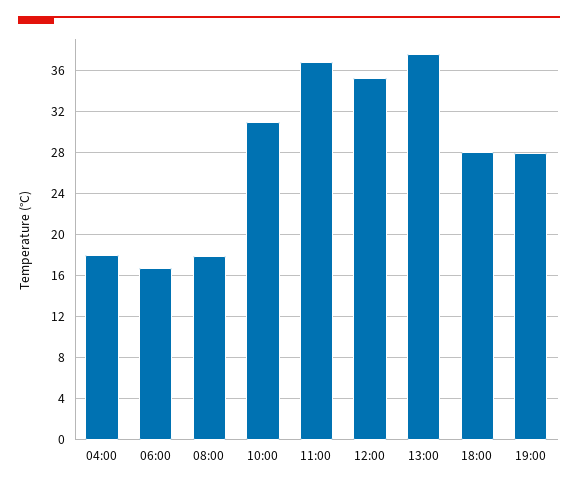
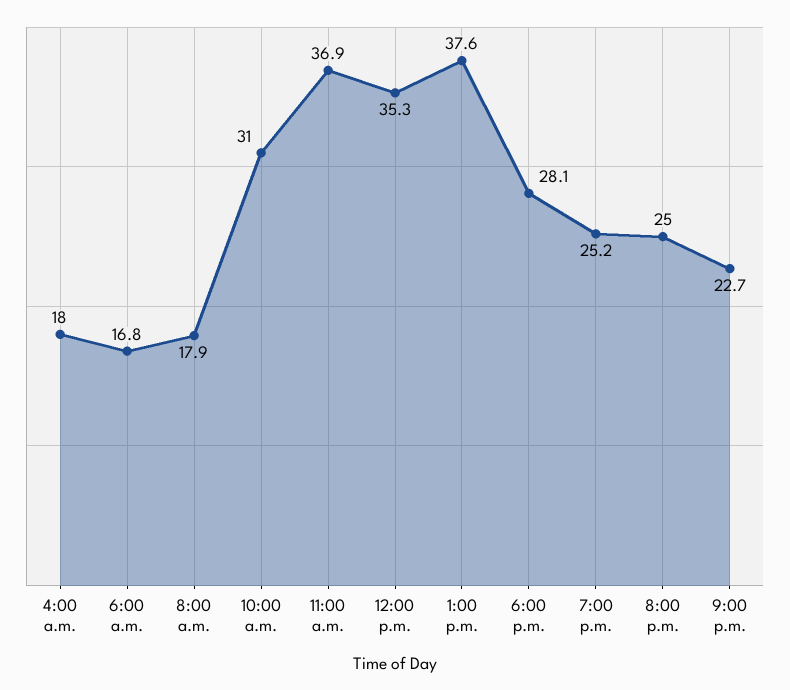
19:00: 28 -> 25.2
8:00 p.m.: none -> 25
9:00 p.m.: none -> 22.7

